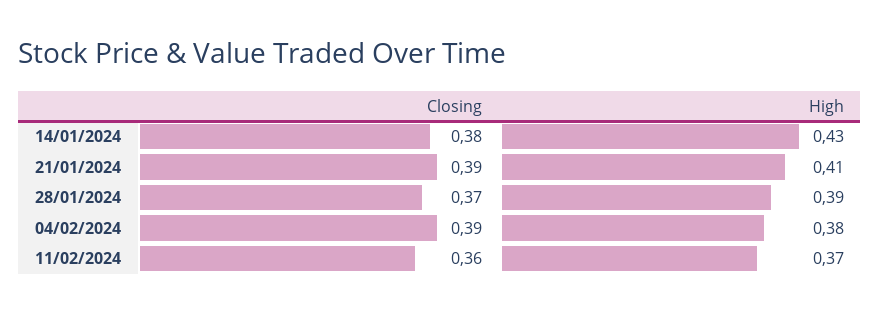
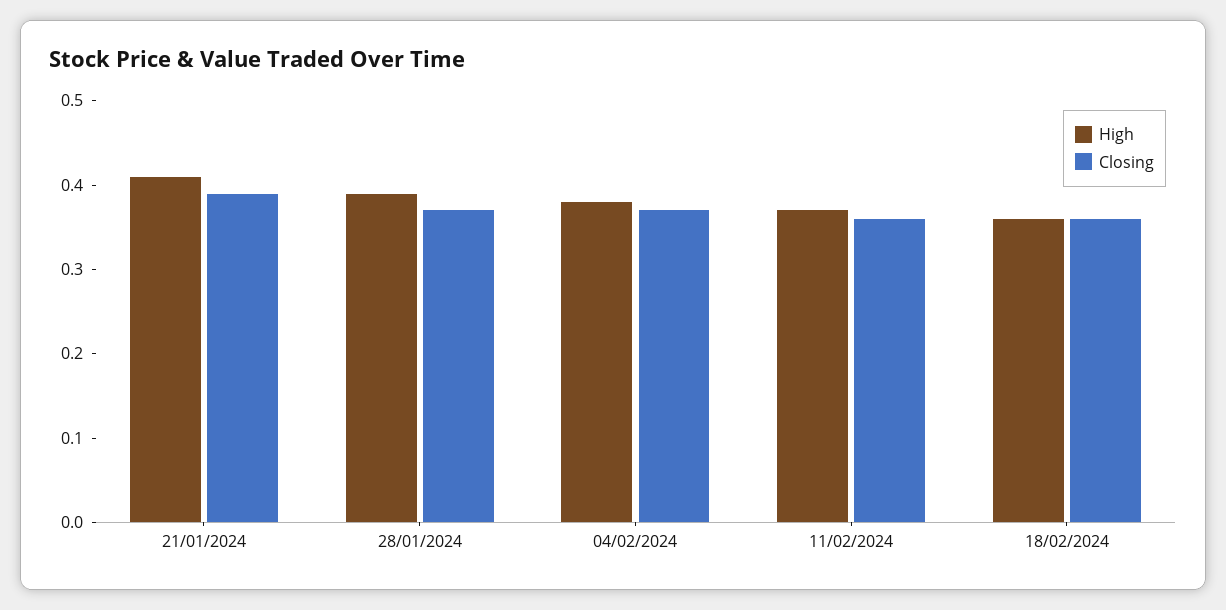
Closing, 14/01/2024: 0.38 -> none
High, 14/01/2024: 0.43 -> none
Closing, 04/02/2024: 0.39 -> 0.37
High, 18/02/2024: none -> 0.36
Closing, 18/02/2024: none -> 0.36

